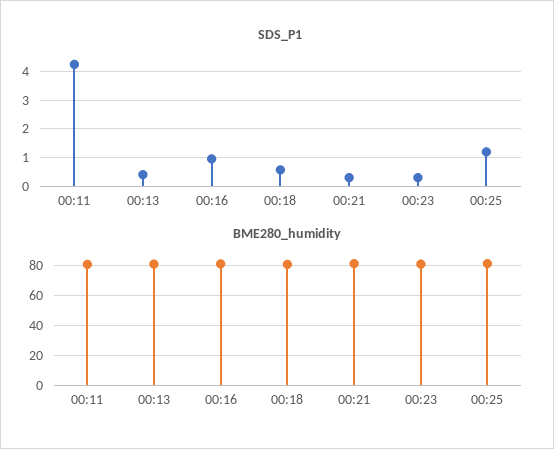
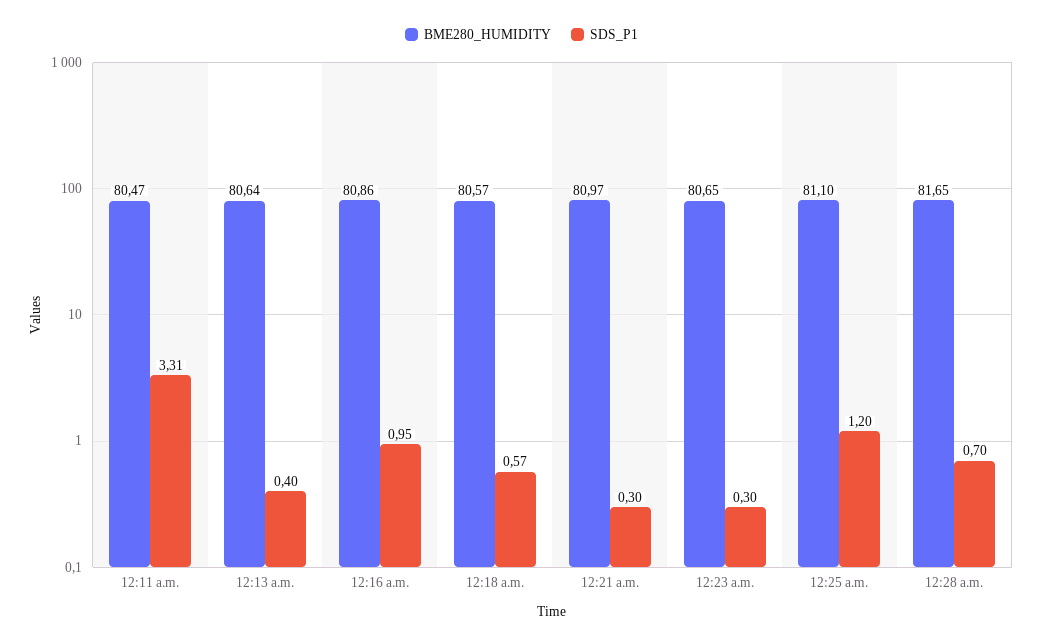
SDS_P1, 00:11: 4.25 -> 3.31
BME280_humidity, 12:28 a.m.: none -> 81.65
SDS_P1, 12:28 a.m.: none -> 0.7

